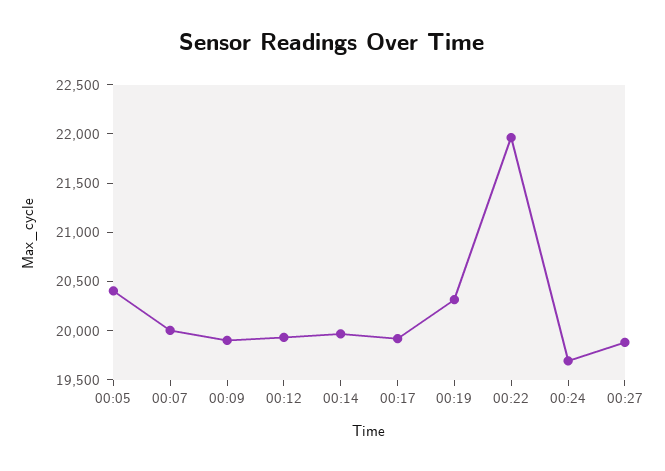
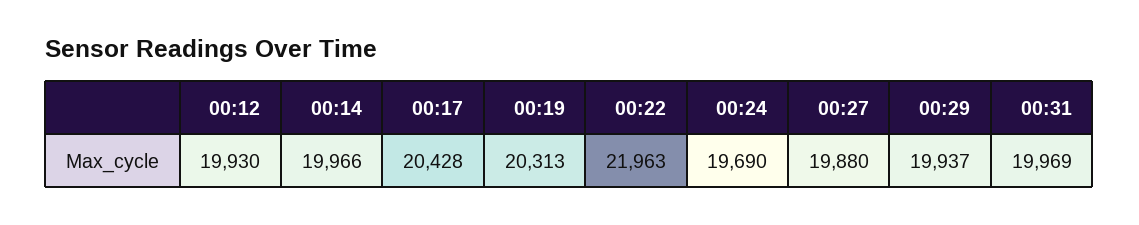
00:05: 20400 -> none
00:07: 20000 -> none
00:09: 19900 -> none
00:17: 19900 -> 20428
00:29: none -> 19937
00:31: none -> 19969

